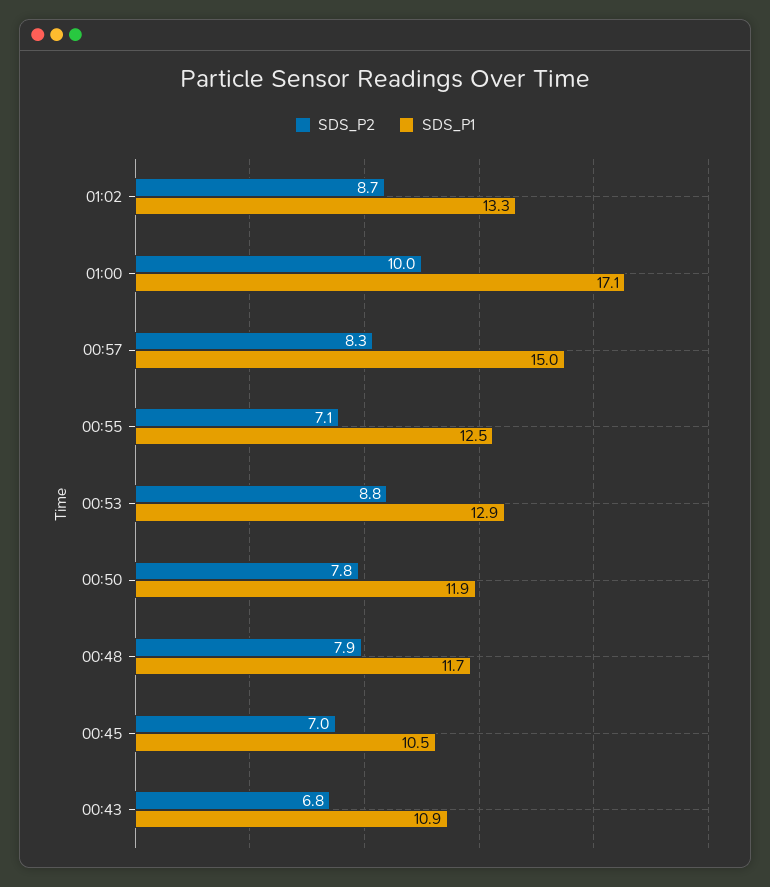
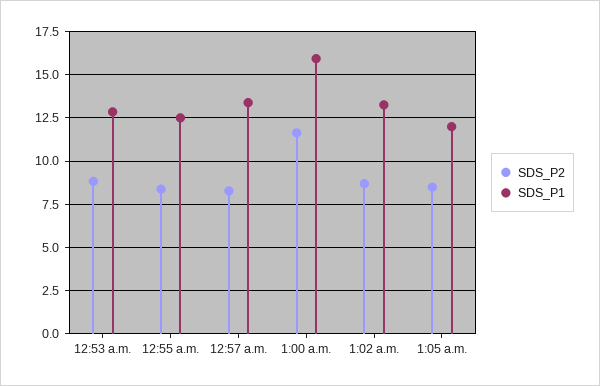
SDS_P2, 01:00: 10 -> 11.5
SDS_P1, 01:00: 17.1 -> 16
SDS_P1, 00:57: 15 -> 13.5
SDS_P2, 00:55: 7.1 -> 8.5
SDS_P2, 00:50: 7.8 -> none
SDS_P1, 00:50: 11.9 -> none
SDS_P2, 00:48: 7.9 -> none
SDS_P1, 00:48: 11.7 -> none
SDS_P2, 00:45: 7 -> none
SDS_P1, 00:45: 10.5 -> none
SDS_P2, 00:43: 6.8 -> none
SDS_P1, 00:43: 10.9 -> none
SDS_P2, 1:05 a.m.: none -> 8.5
SDS_P1, 1:05 a.m.: none -> 12

